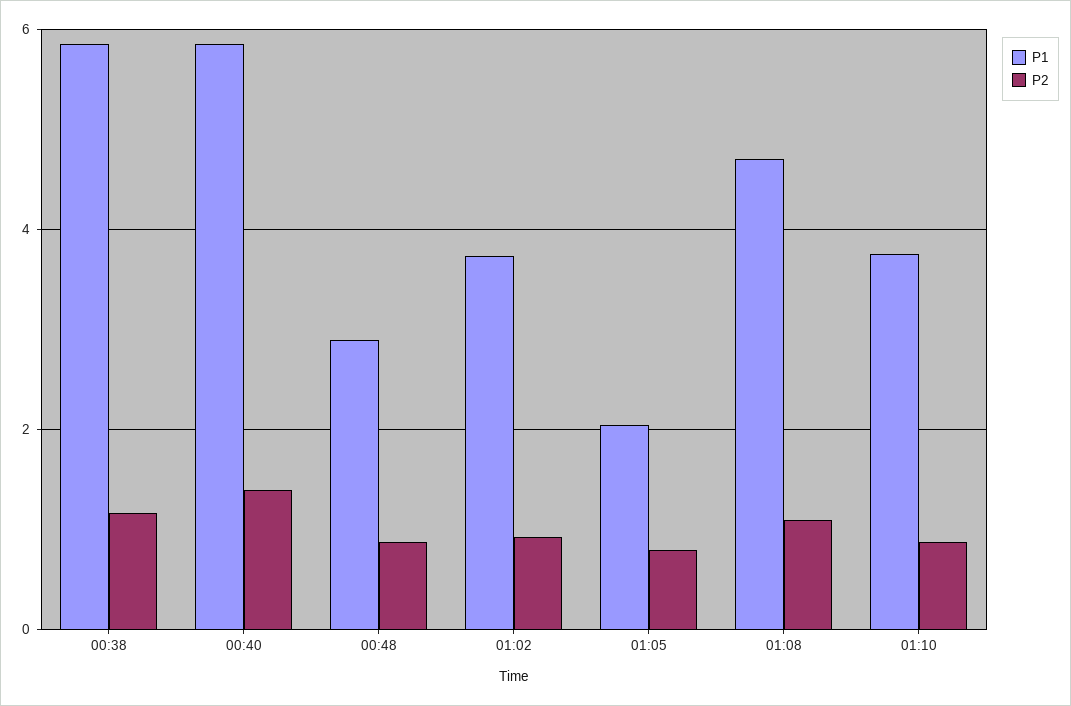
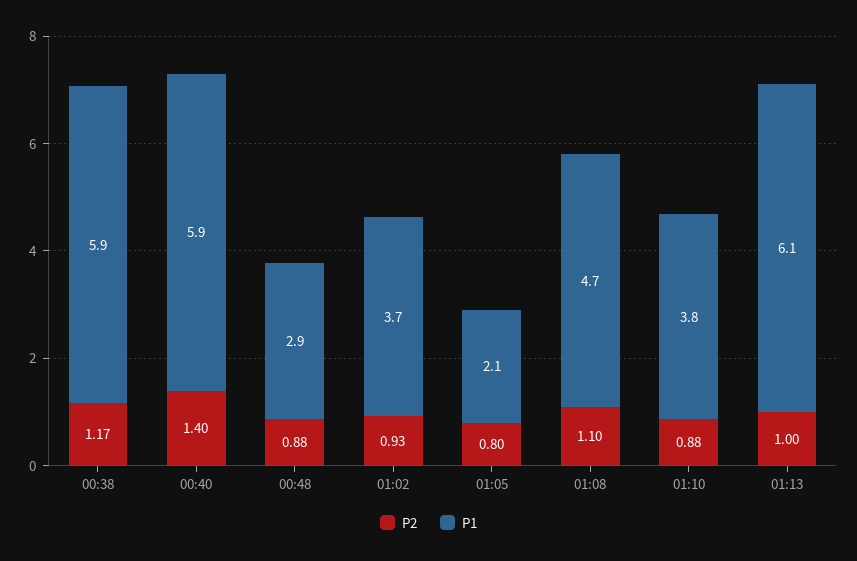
P2, 01:13: none -> 1
P1, 01:13: none -> 6.1

